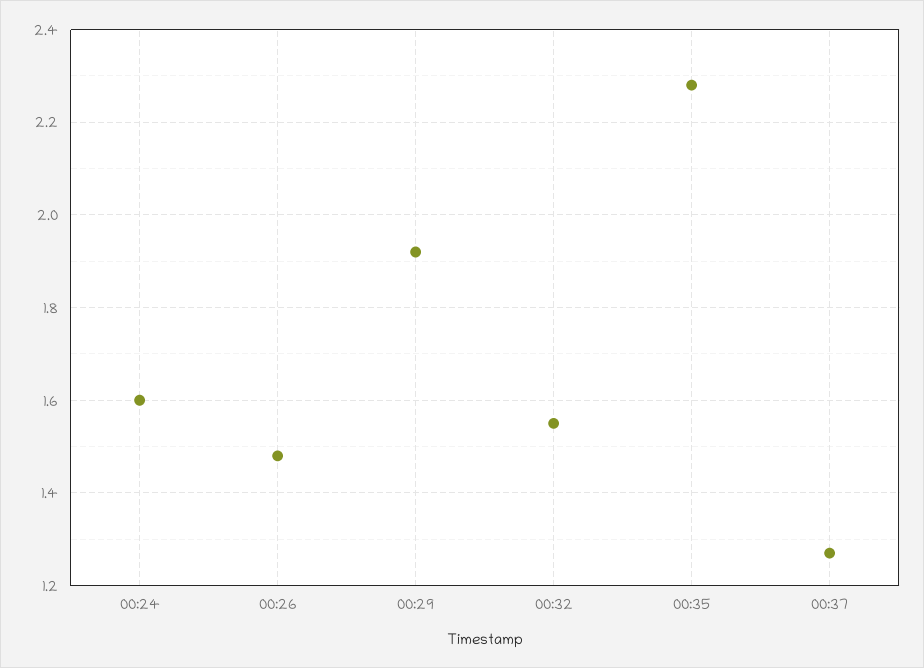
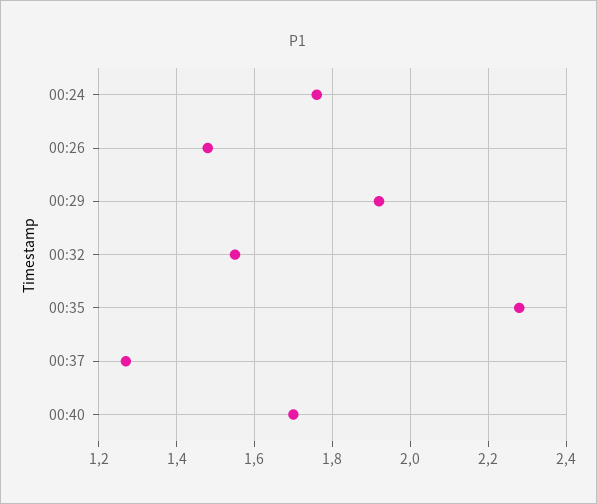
00:24: 1.6 -> 1.75
00:40: none -> 1.7

